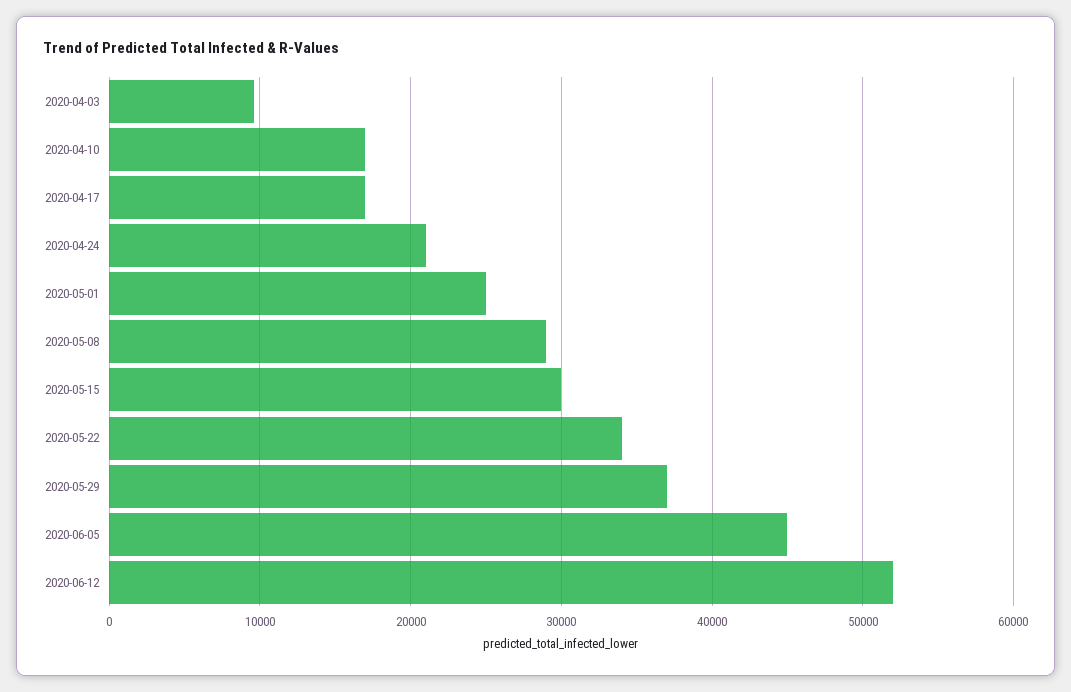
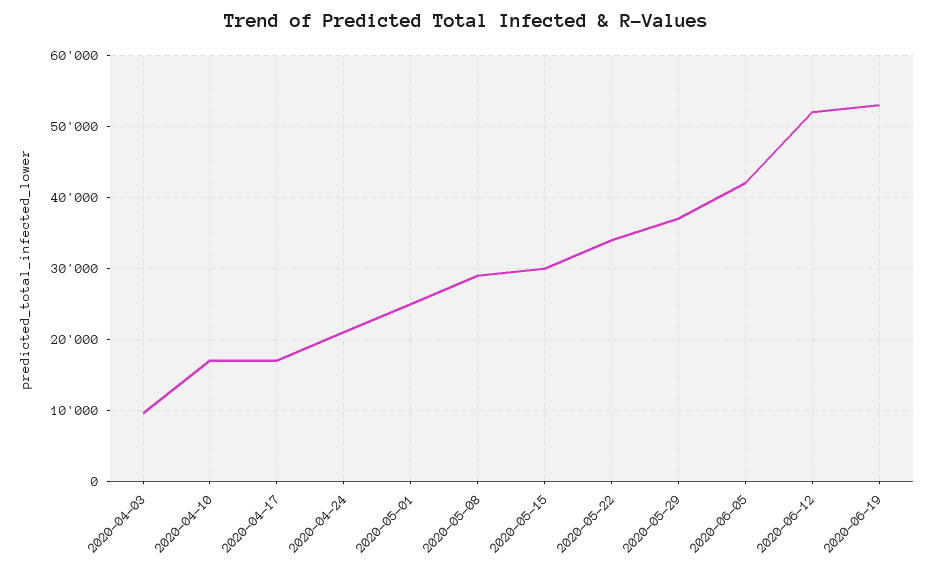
2020-06-05: 45000 -> 42000
2020-06-19: none -> 53000

